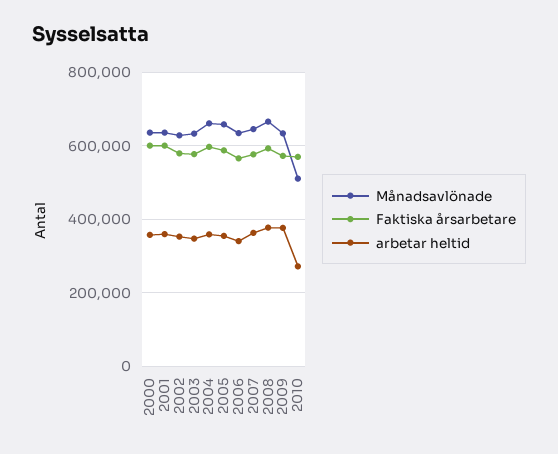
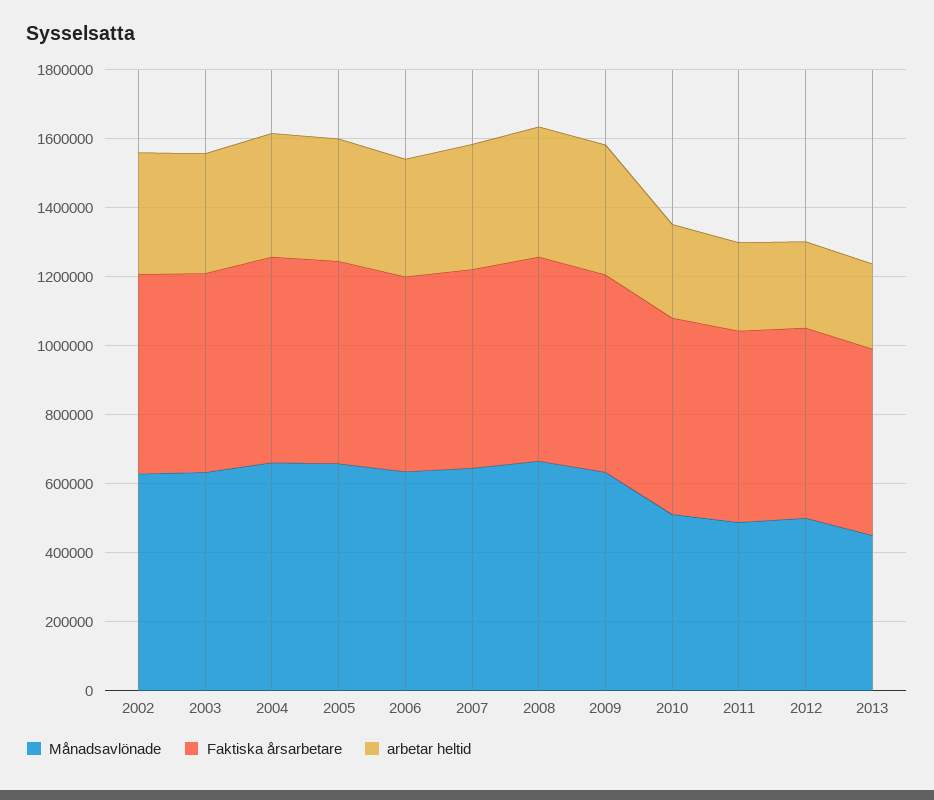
Månadsavlönade, 2000: 640000 -> none
Faktiska årsarbetare, 2000: 600000 -> none
arbetar heltid, 2000: 360000 -> none
Månadsavlönade, 2001: 640000 -> none
Faktiska årsarbetare, 2001: 600000 -> none
arbetar heltid, 2001: 360000 -> none
Månadsavlönade, 2011: none -> 500000
Faktiska årsarbetare, 2011: none -> 550000
arbetar heltid, 2011: none -> 250000
Månadsavlönade, 2012: none -> 500000
Faktiska årsarbetare, 2012: none -> 550000
arbetar heltid, 2012: none -> 250000
Månadsavlönade, 2013: none -> 450000
Faktiska årsarbetare, 2013: none -> 550000
arbetar heltid, 2013: none -> 250000

